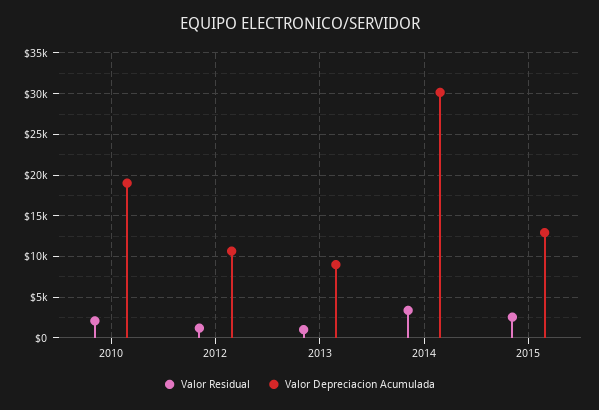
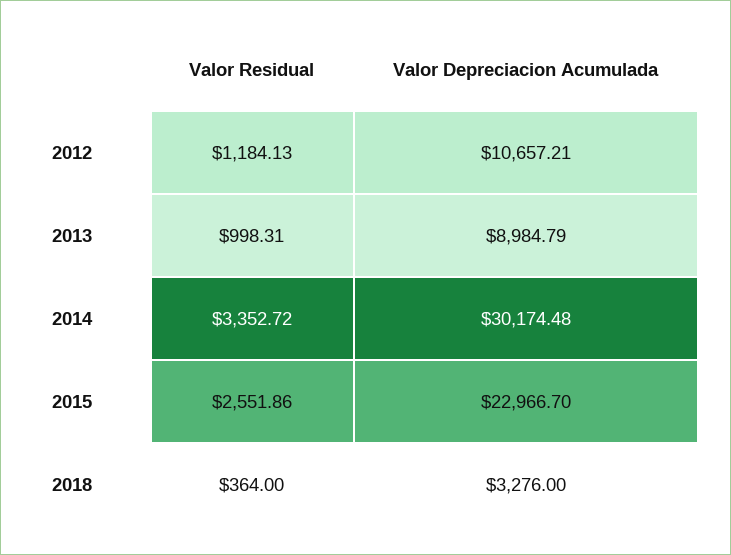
Valor Residual, 2010: 2000 -> none
Valor Depreciacion Acumulada, 2010: 19000 -> none
Valor Depreciacion Acumulada, 2015: 13000 -> 22966.7
Valor Residual, 2018: none -> 364
Valor Depreciacion Acumulada, 2018: none -> 3276

